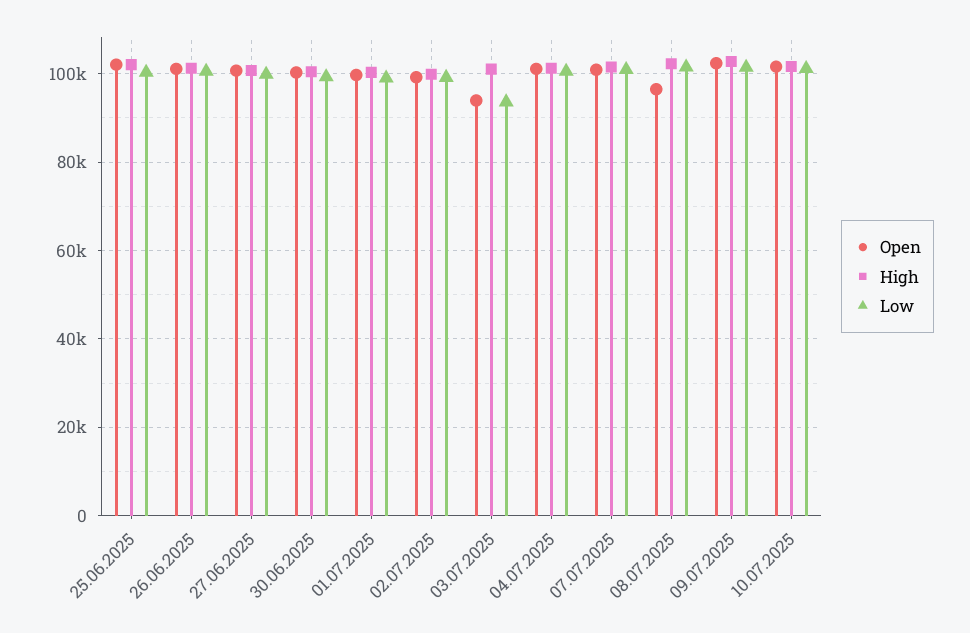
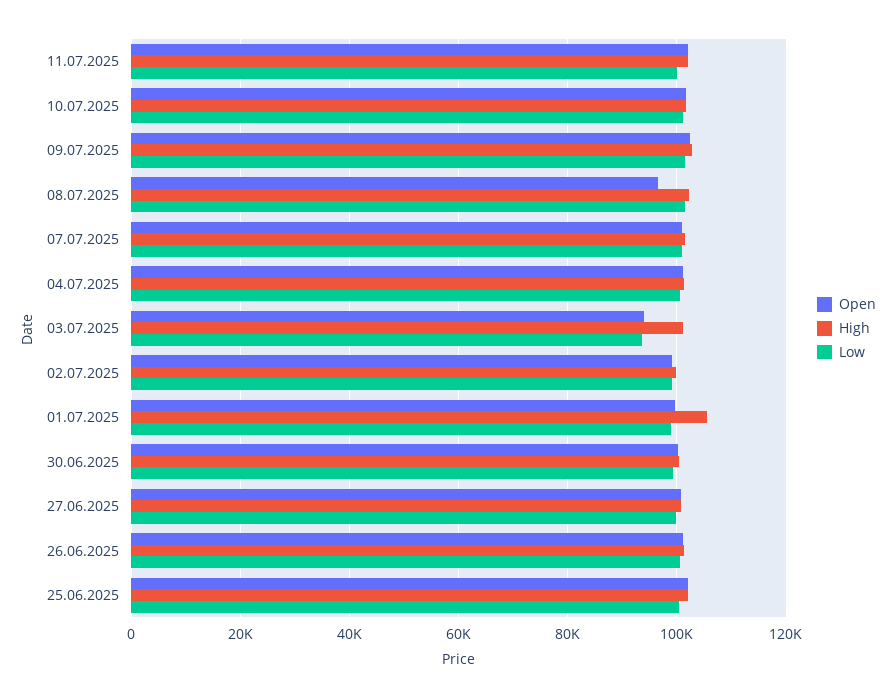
High, 01.07.2025: 100000 -> 106000
Open, 11.07.2025: none -> 102000
High, 11.07.2025: none -> 102000
Low, 11.07.2025: none -> 100000

